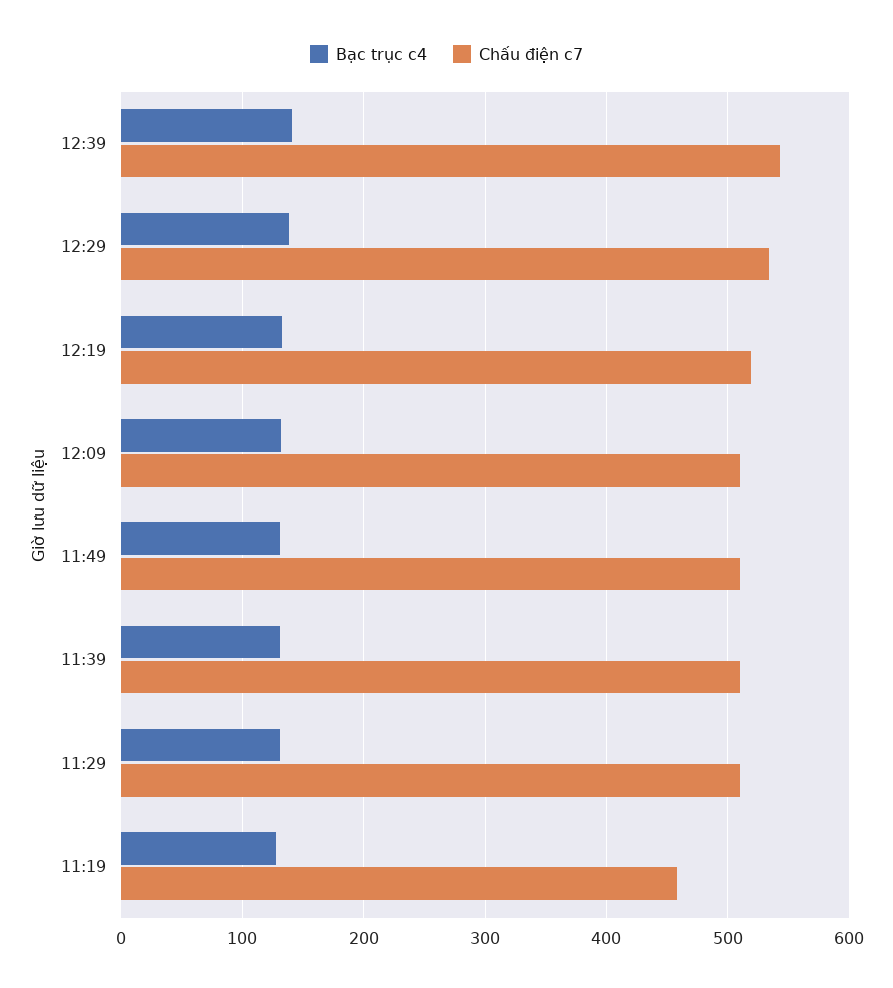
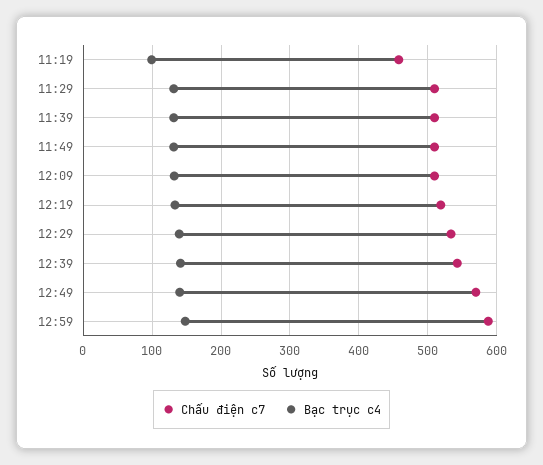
Bạc trục c4, 11:19: 130 -> 100
Chấu điện c7, 12:49: none -> 570
Bạc trục c4, 12:49: none -> 140
Chấu điện c7, 12:59: none -> 590
Bạc trục c4, 12:59: none -> 150

